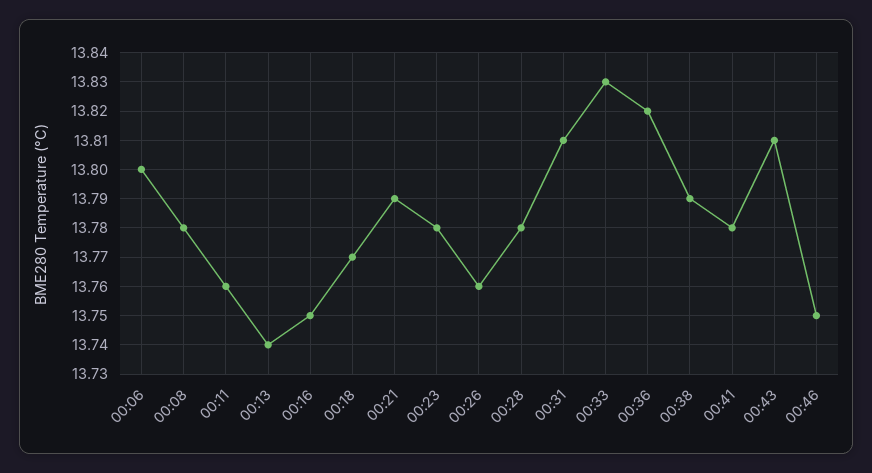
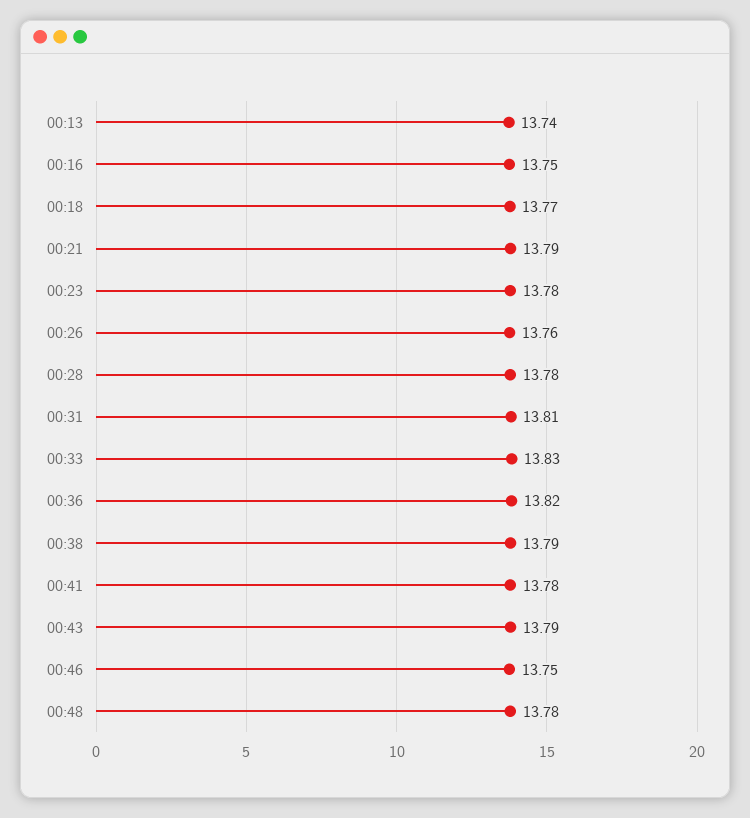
00:06: 13.8 -> none
00:08: 13.78 -> none
00:11: 13.76 -> none
00:43: 13.81 -> 13.79
00:48: none -> 13.78

